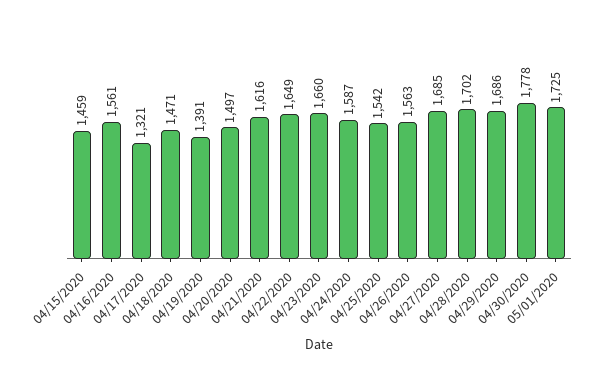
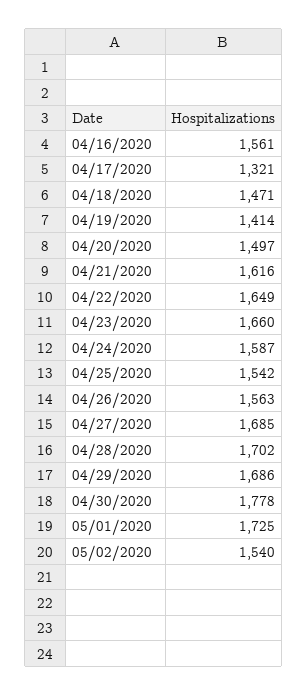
04/15/2020: 1459 -> none
04/19/2020: 1391 -> 1414
05/02/2020: none -> 1540

